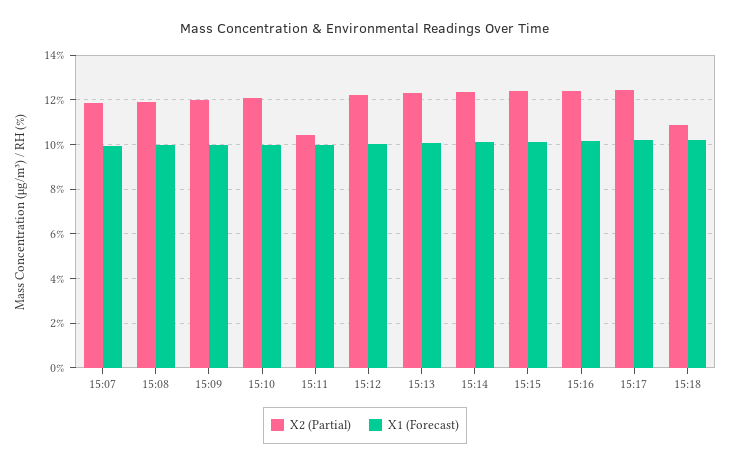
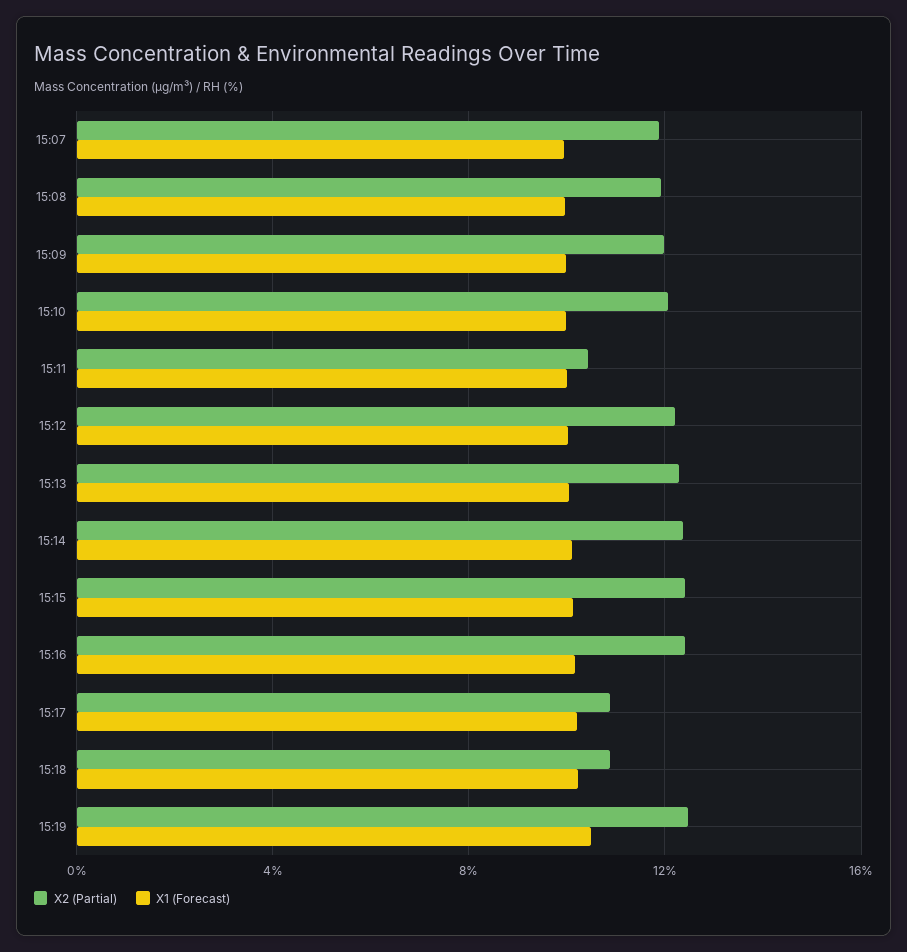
X2 (Partial), 15:17: 12.5 -> 11
X2 (Partial), 15:19: none -> 12.5
X1 (Forecast), 15:19: none -> 10.5

